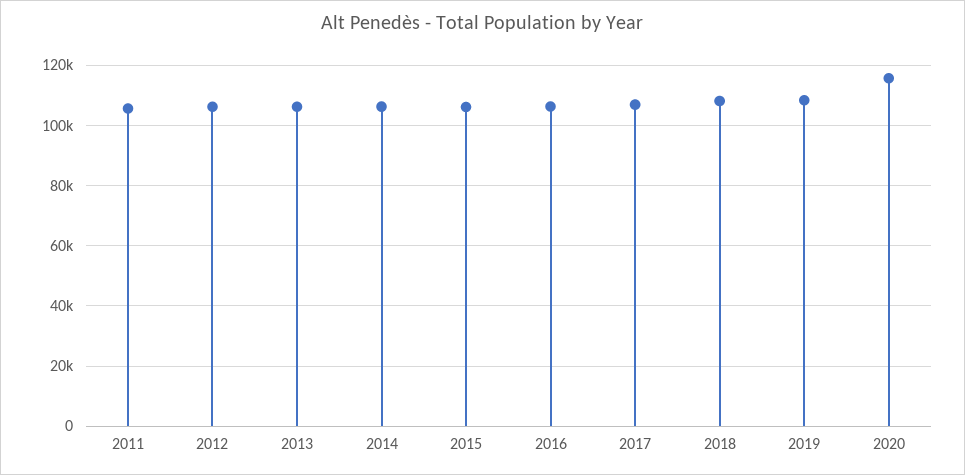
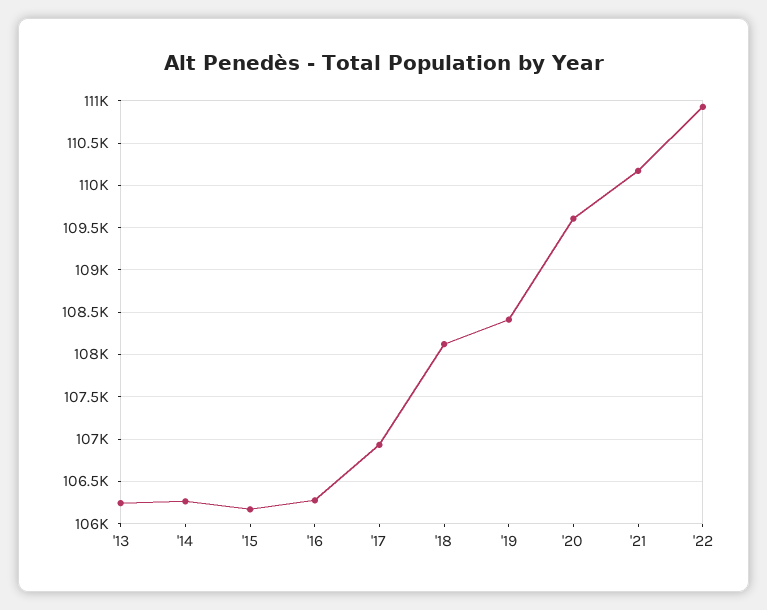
2011: 106000 -> none
2012: 106000 -> none
2020: 116000 -> 109600
'21: none -> 110200
'22: none -> 110900

